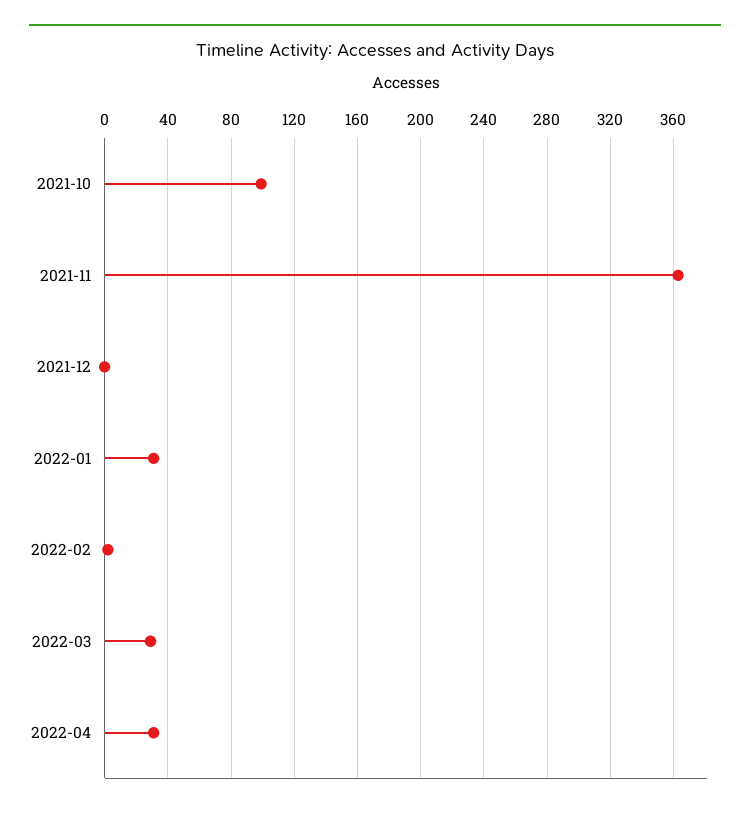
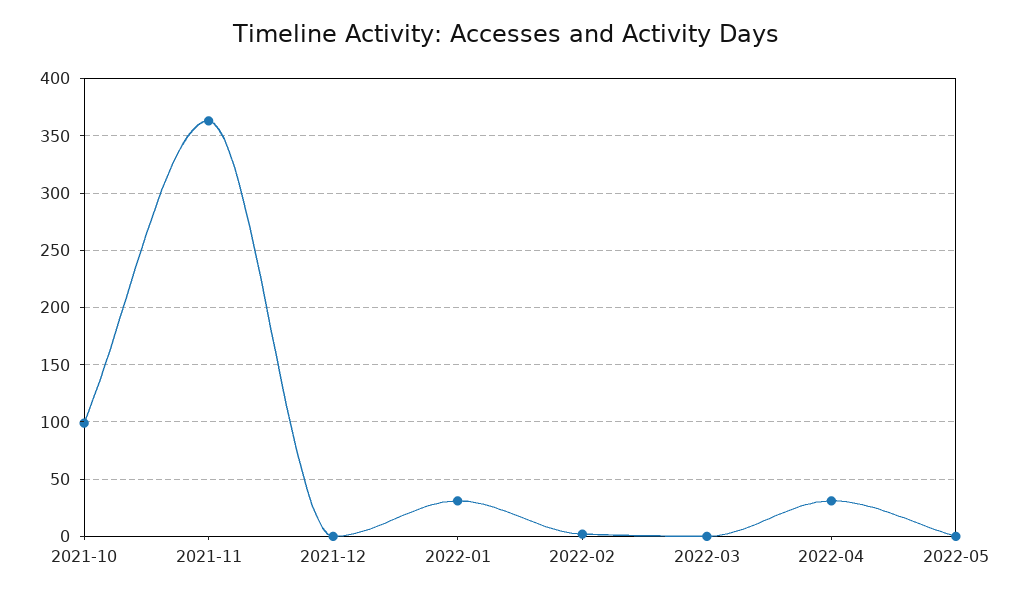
2022-03: 30 -> 0
2022-05: none -> 0

